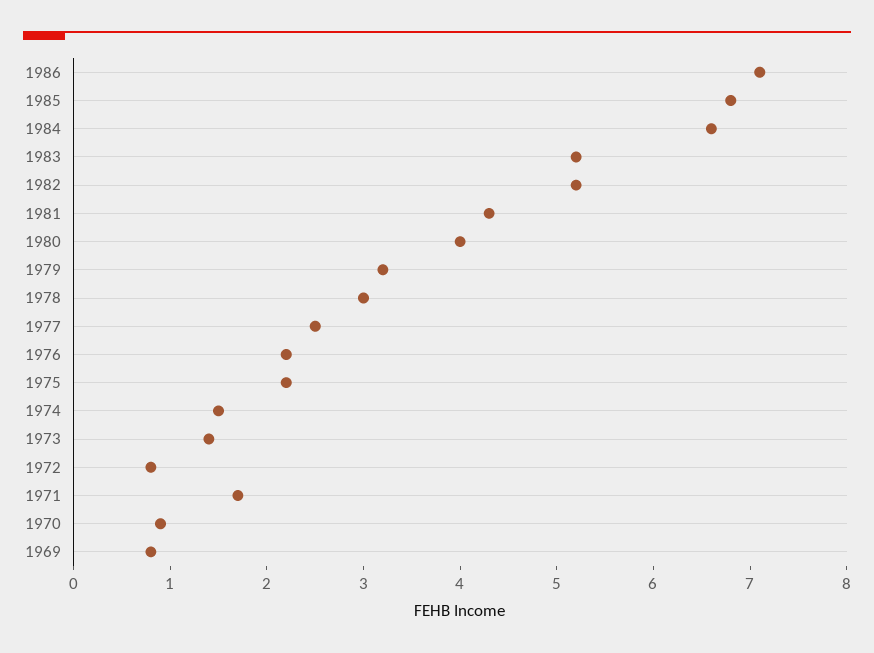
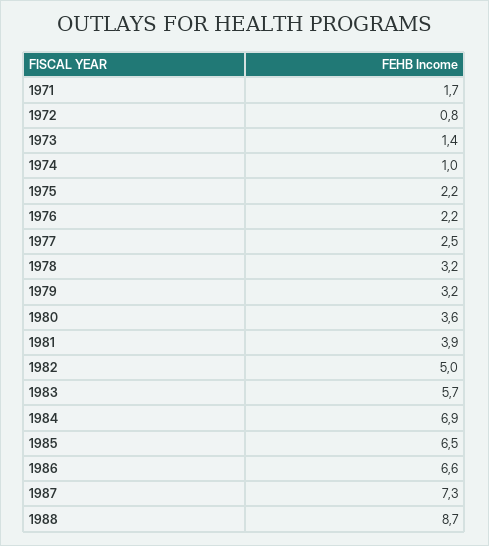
1986: 7.1 -> 6.6
1985: 6.8 -> 6.5
1984: 6.6 -> 6.9
1983: 5.2 -> 5.7
1982: 5.2 -> 5
1981: 4.3 -> 3.9
1980: 4 -> 3.6
1978: 3 -> 3.2
1974: 1.5 -> 1
1970: 0.9 -> none
1969: 0.8 -> none
1987: none -> 7.3
1988: none -> 8.7

